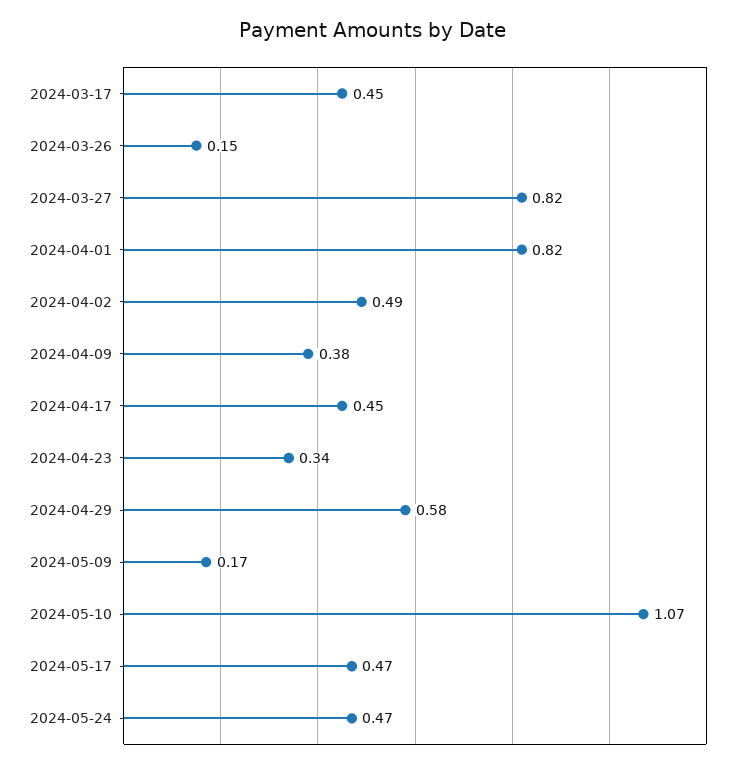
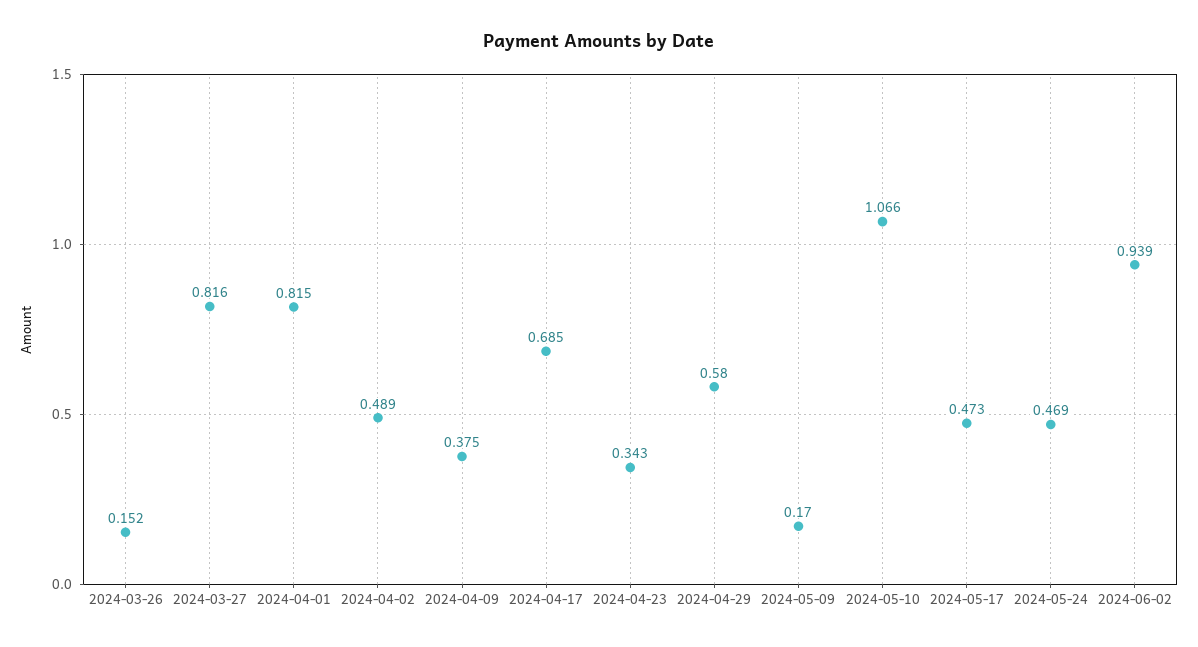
2024-03-17: 0.45 -> none
2024-04-17: 0.45 -> 0.685
2024-06-02: none -> 0.939

